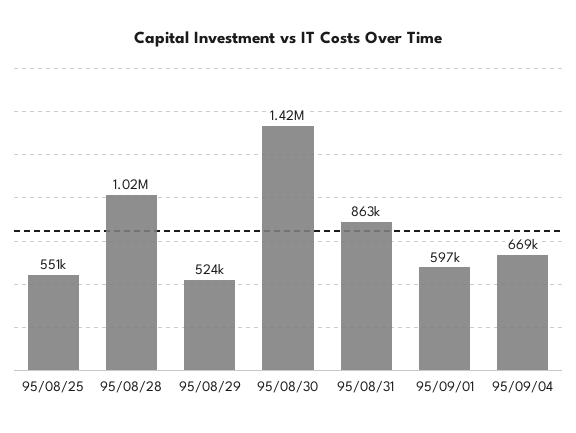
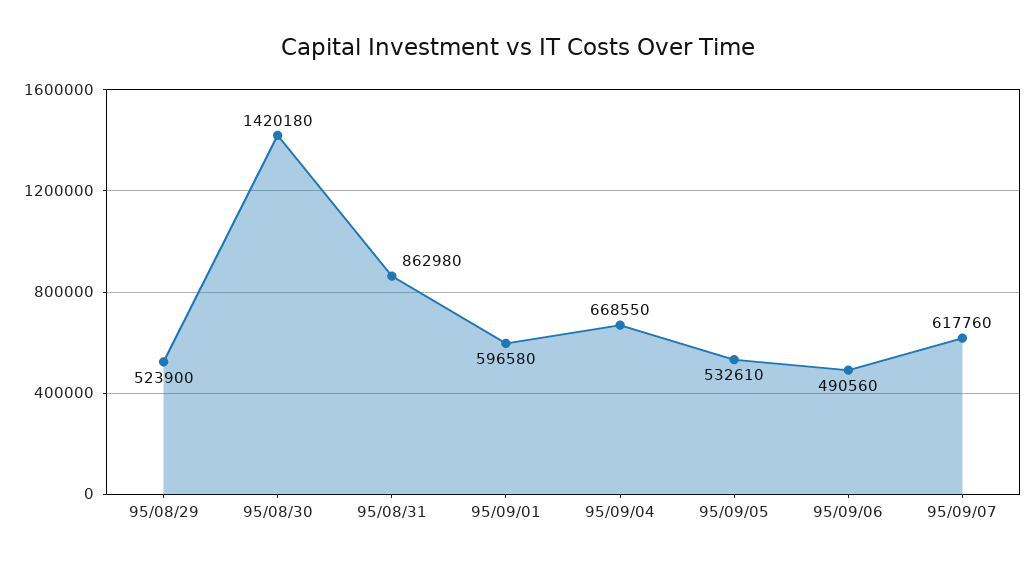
95/08/25: 551000 -> none
95/08/28: 1020000 -> none
95/09/05: none -> 532610
95/09/06: none -> 490560
95/09/07: none -> 617760

